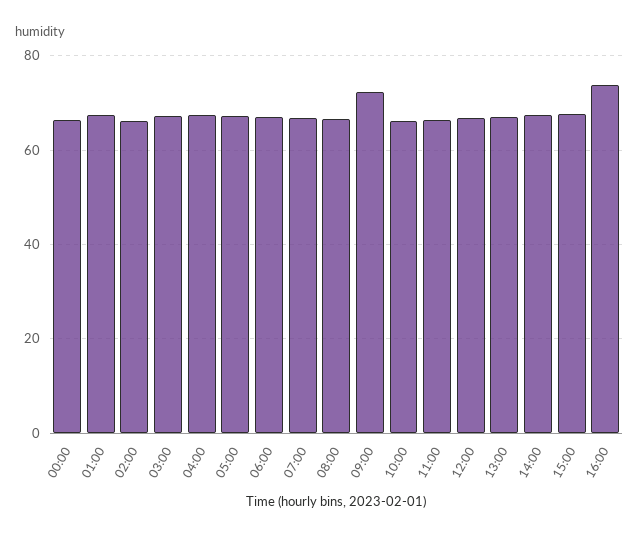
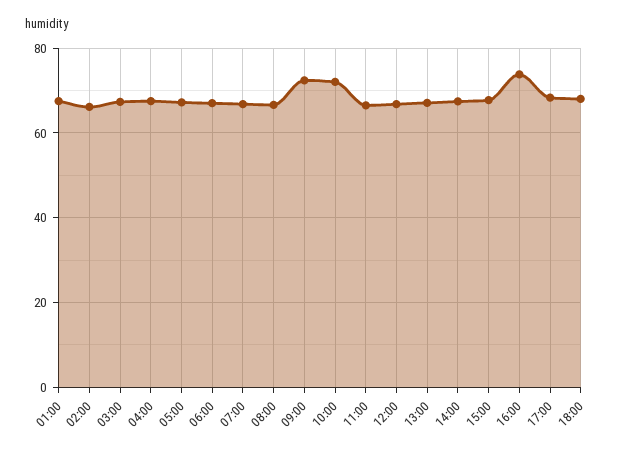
00:00: 66 -> none
10:00: 66 -> 72
17:00: none -> 68
18:00: none -> 68

